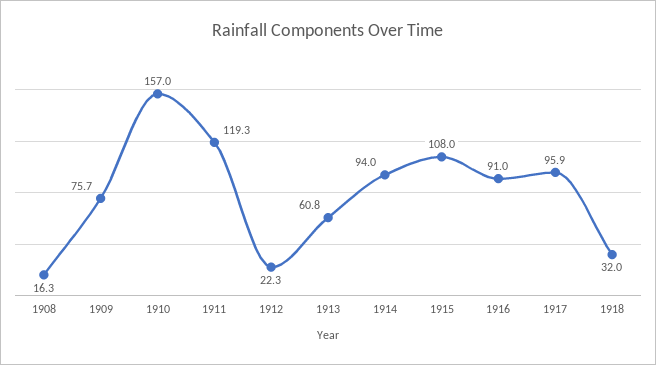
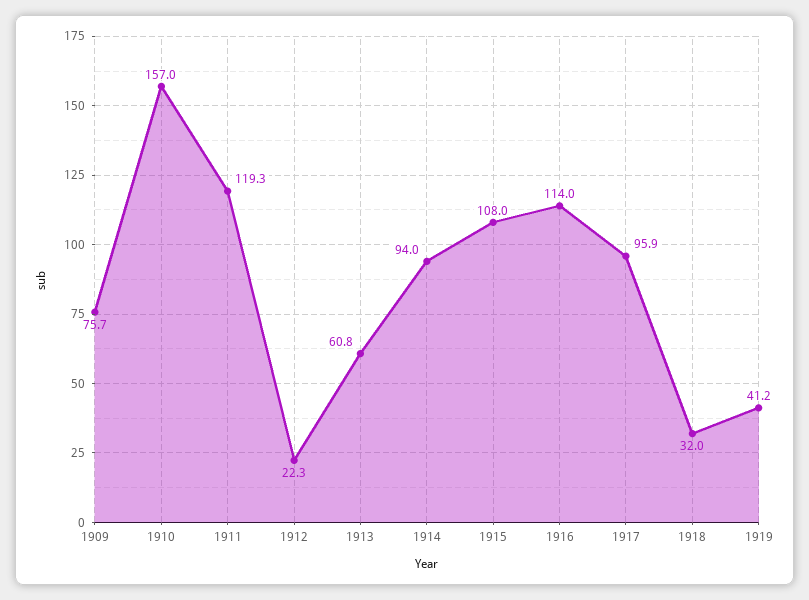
1908: 16.3 -> none
1916: 91 -> 114
1919: none -> 41.2

